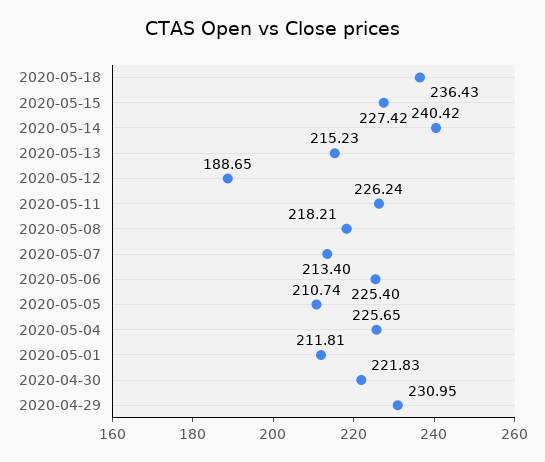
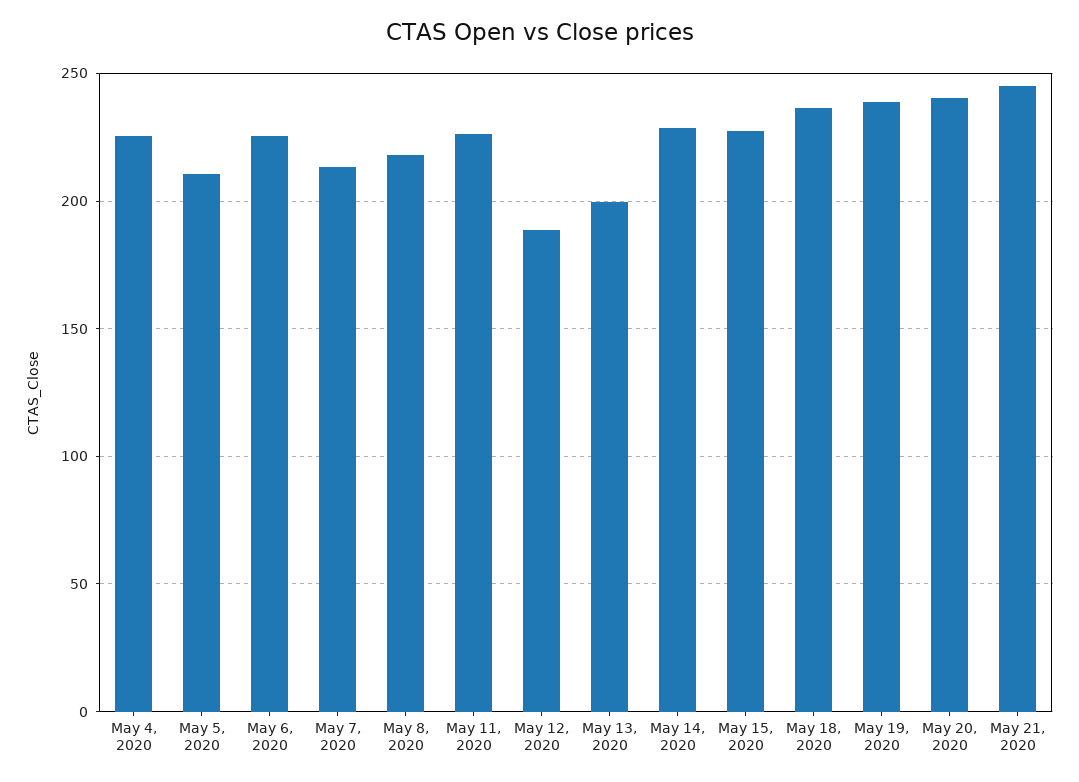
2020-05-14: 240.42 -> 230
2020-05-13: 215.23 -> 200
2020-05-01: 211.81 -> none
2020-04-30: 221.83 -> none
2020-04-29: 230.95 -> none
May 19, 2020: none -> 240
May 20, 2020: none -> 240
May 21, 2020: none -> 245

